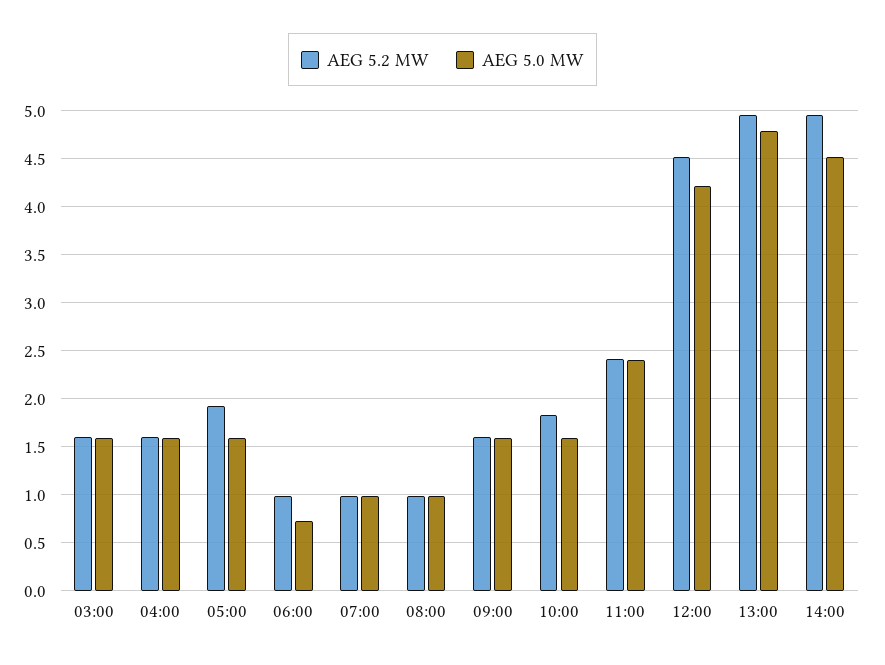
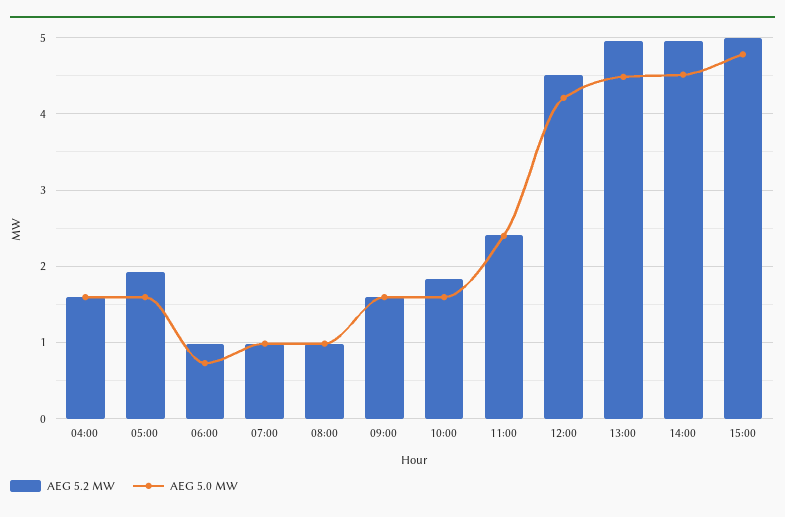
AEG 5.2 MW, 03:00: 1.6 -> none
AEG 5.0 MW, 03:00: 1.6 -> none
AEG 5.0 MW, 13:00: 4.8 -> 4.5
AEG 5.2 MW, 15:00: none -> 5
AEG 5.0 MW, 15:00: none -> 4.8

